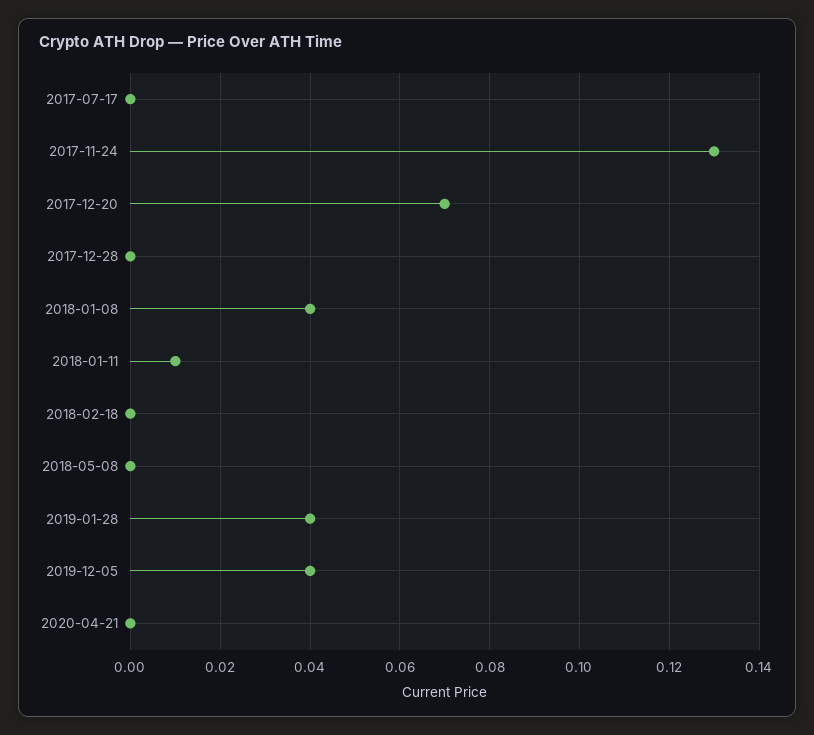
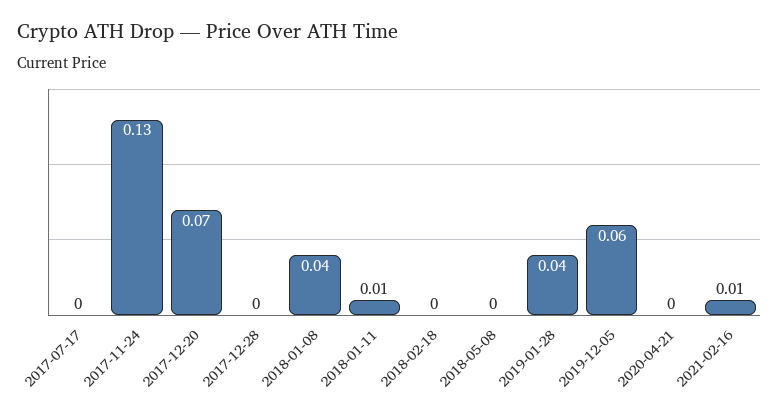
2019-12-05: 0.04 -> 0.06
2021-02-16: none -> 0.01

